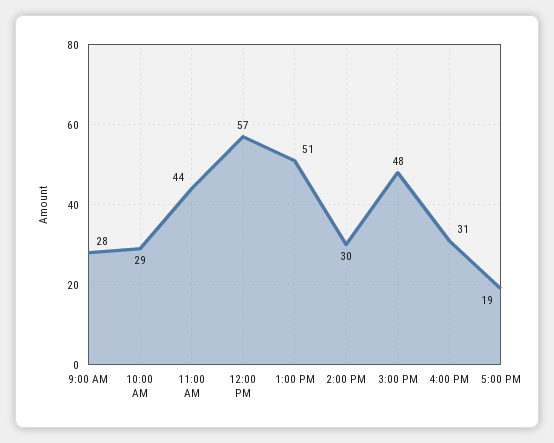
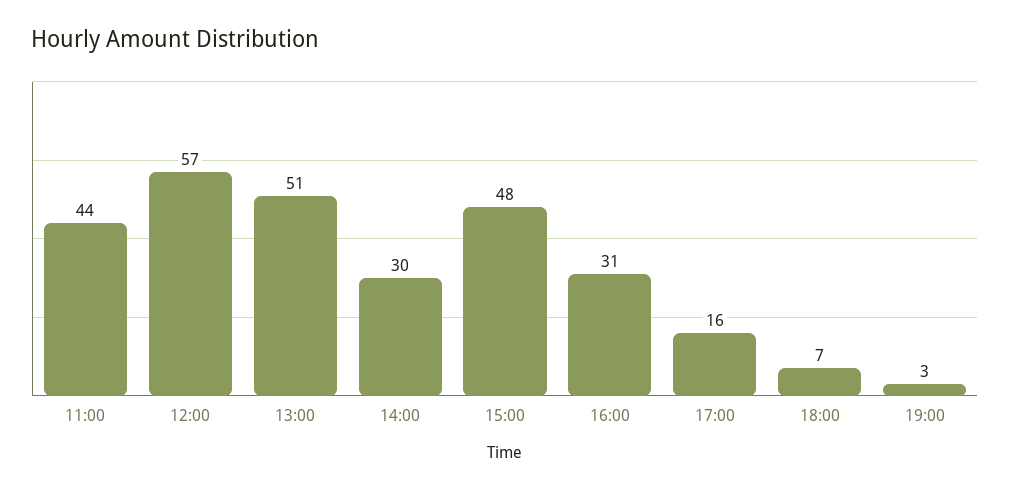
9:00 AM: 28 -> none
10:00 AM: 29 -> none
5:00 PM: 19 -> 16
18:00: none -> 7
19:00: none -> 3

